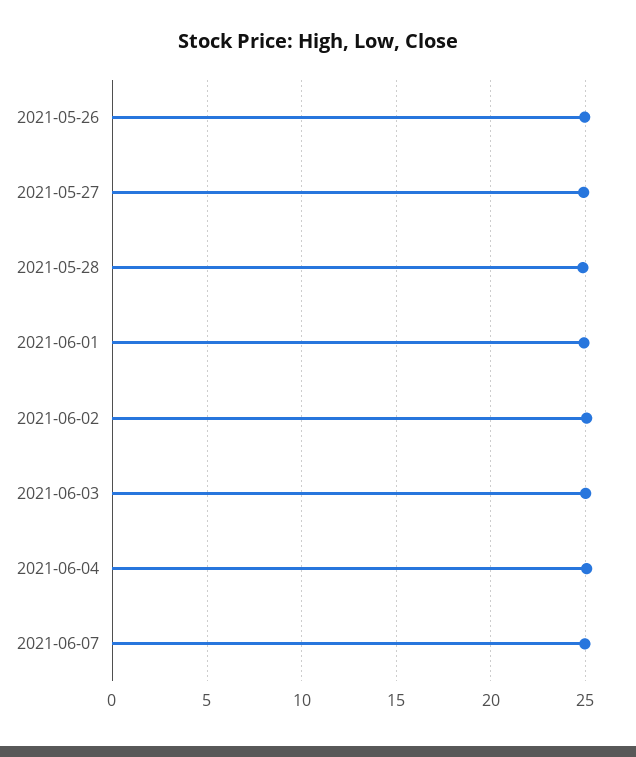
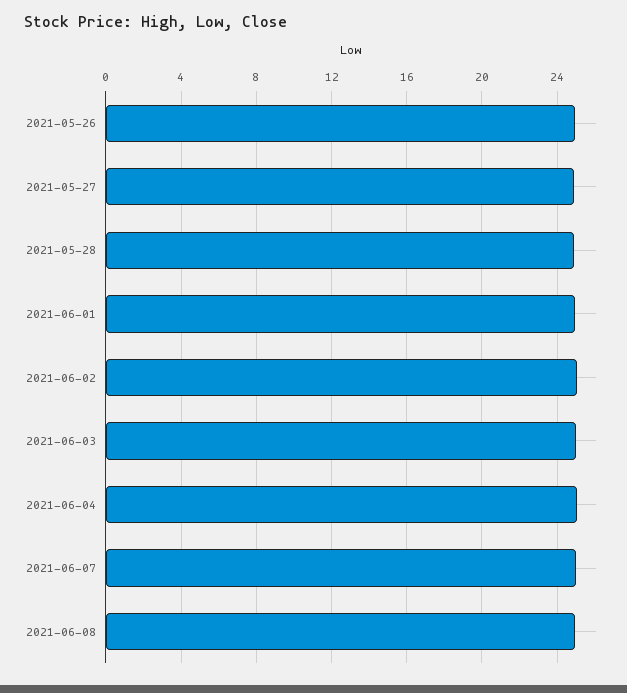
2021-06-08: none -> 25

